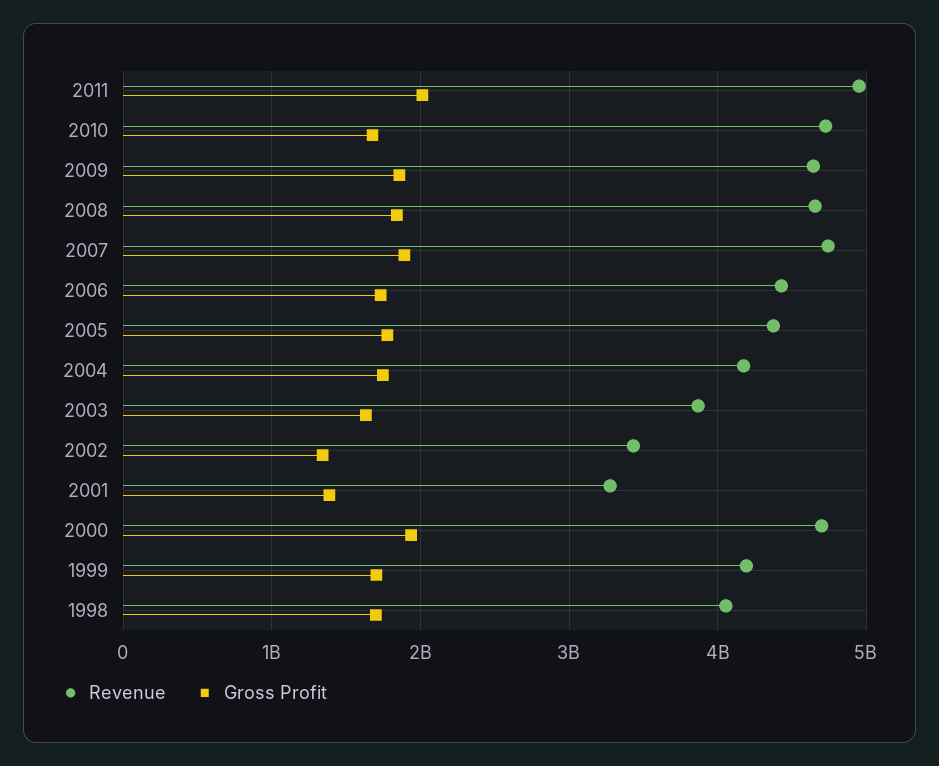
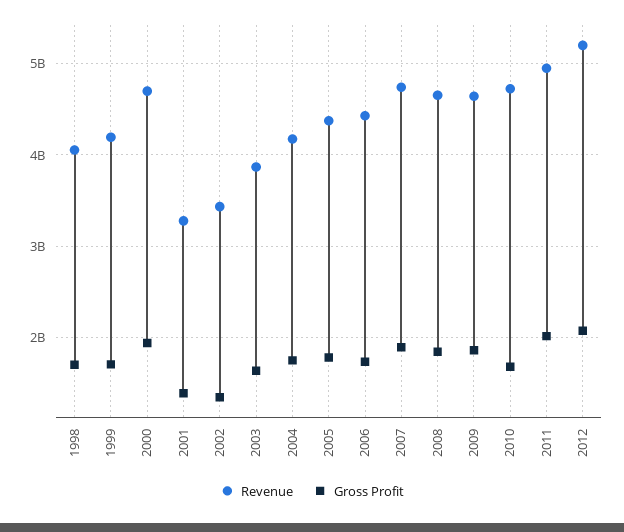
Revenue, 2012: none -> 5200000000
Gross Profit, 2012: none -> 2100000000

